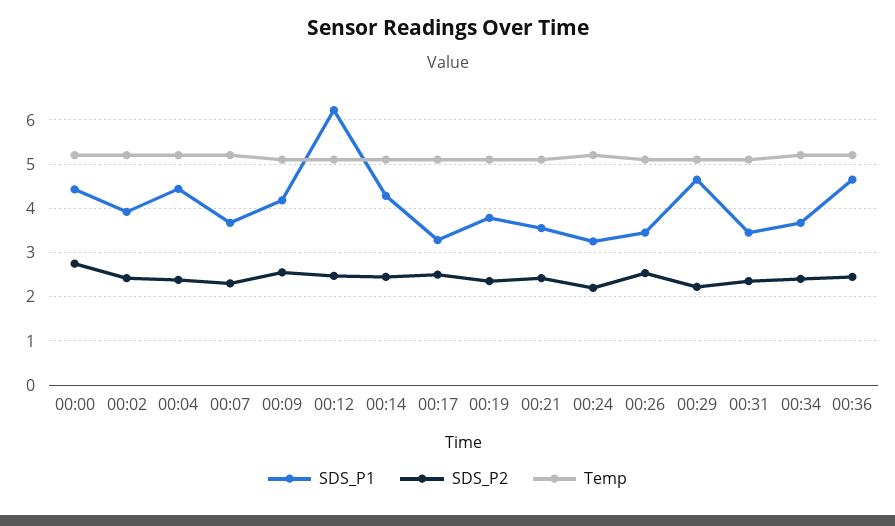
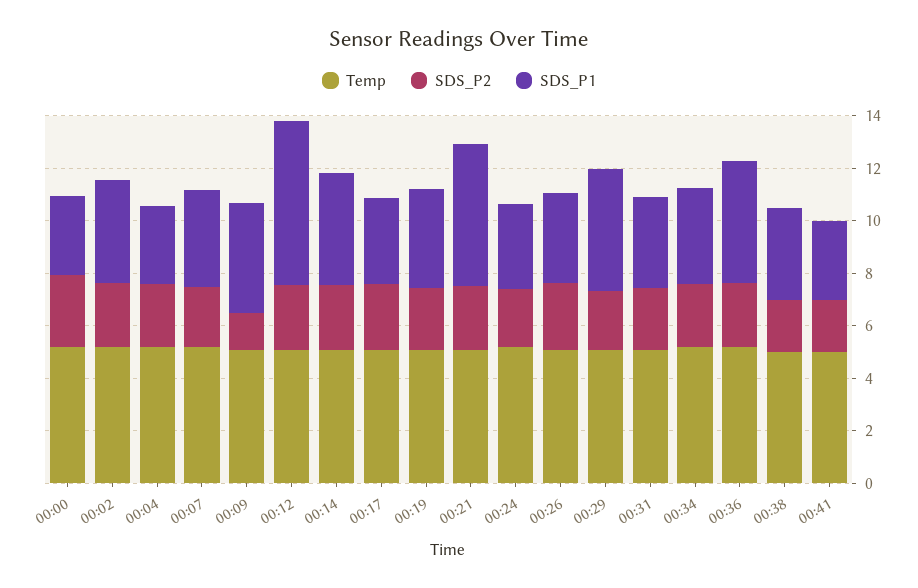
SDS_P1, 00:00: 4.4 -> 3
SDS_P1, 00:04: 4.4 -> 3
SDS_P2, 00:09: 2.6 -> 1.5
SDS_P1, 00:21: 3.6 -> 5.5
Temp, 00:38: none -> 5
SDS_P2, 00:38: none -> 2
SDS_P1, 00:38: none -> 3.5
Temp, 00:41: none -> 5
SDS_P2, 00:41: none -> 2
SDS_P1, 00:41: none -> 3

